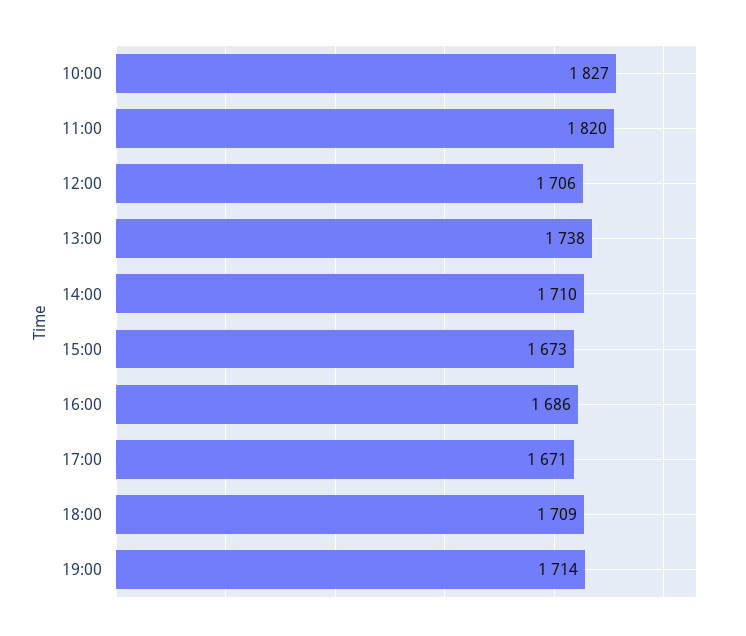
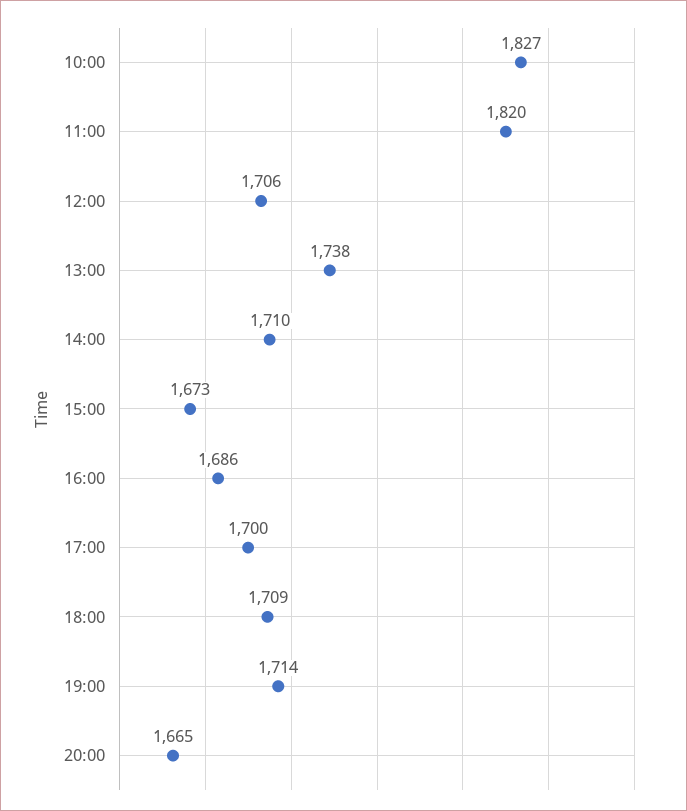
17:00: 1671 -> 1700
20:00: none -> 1665

